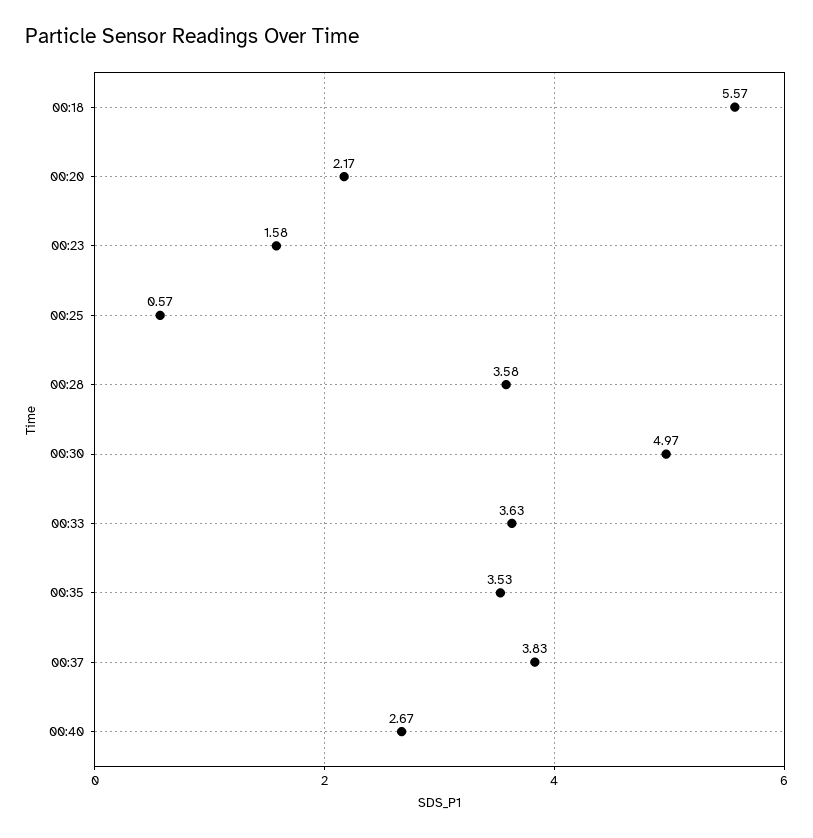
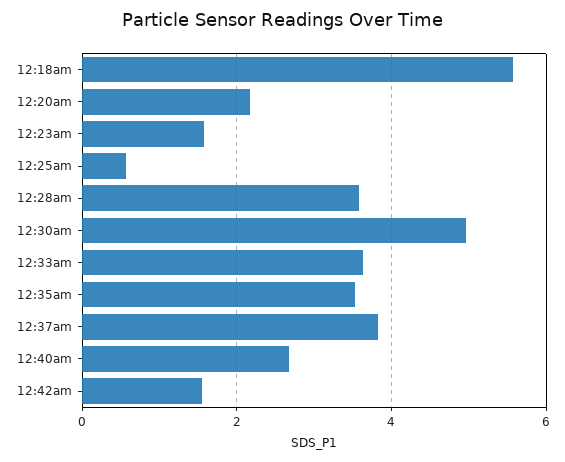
12:42am: none -> 1.6

